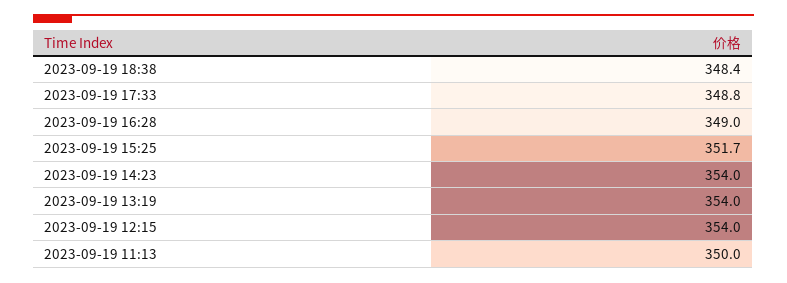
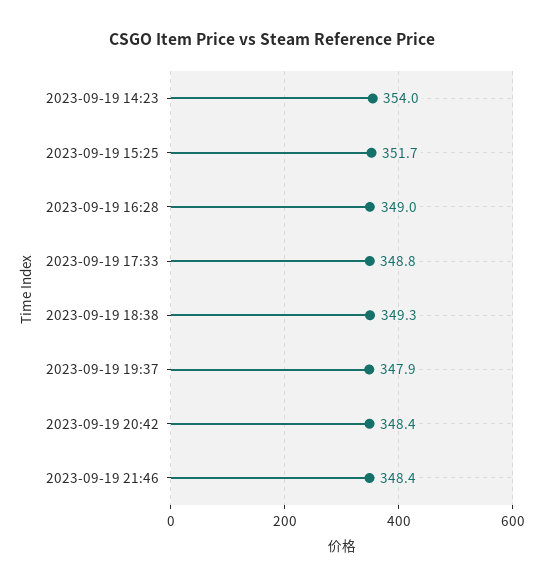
2023-09-19 18:38: 348.4 -> 349.3
2023-09-19 13:19: 354 -> none
2023-09-19 12:15: 354 -> none
2023-09-19 11:13: 350 -> none
2023-09-19 19:37: none -> 347.9
2023-09-19 20:42: none -> 348.4
2023-09-19 21:46: none -> 348.4

